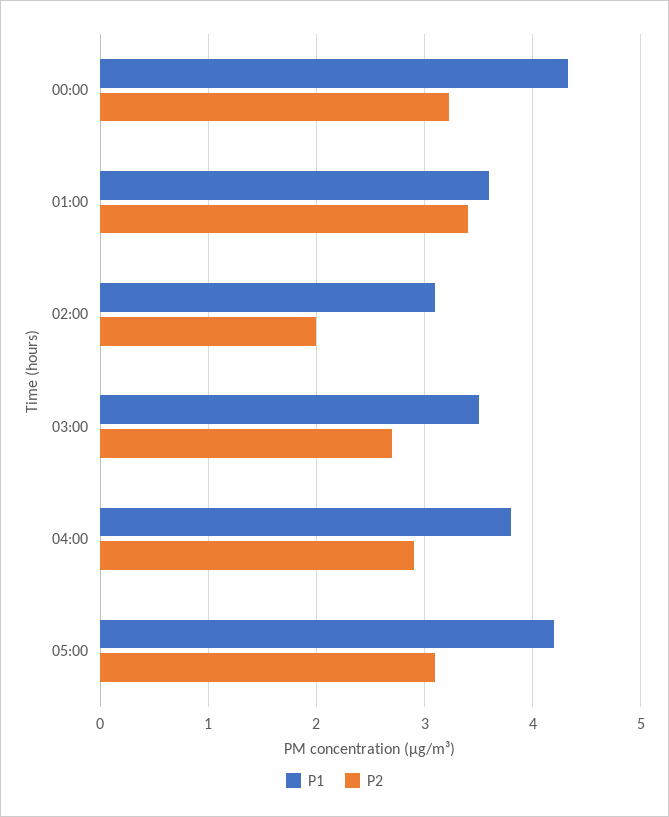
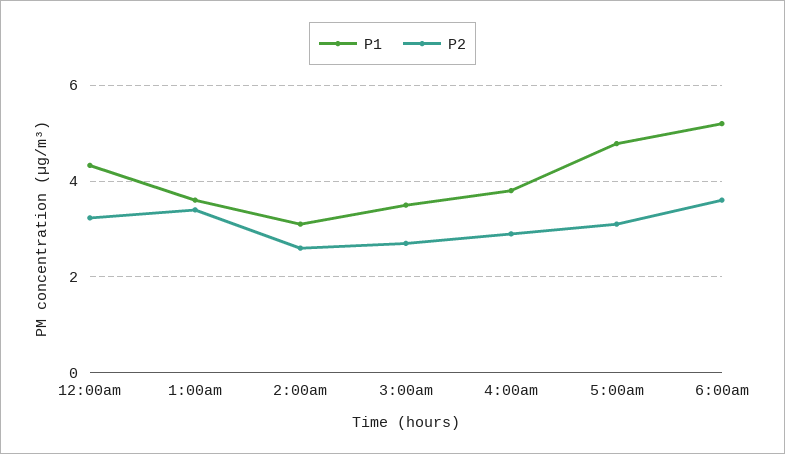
P2, 02:00: 2 -> 2.6
P1, 05:00: 4.2 -> 4.8
P1, 6:00am: none -> 5.2
P2, 6:00am: none -> 3.6

